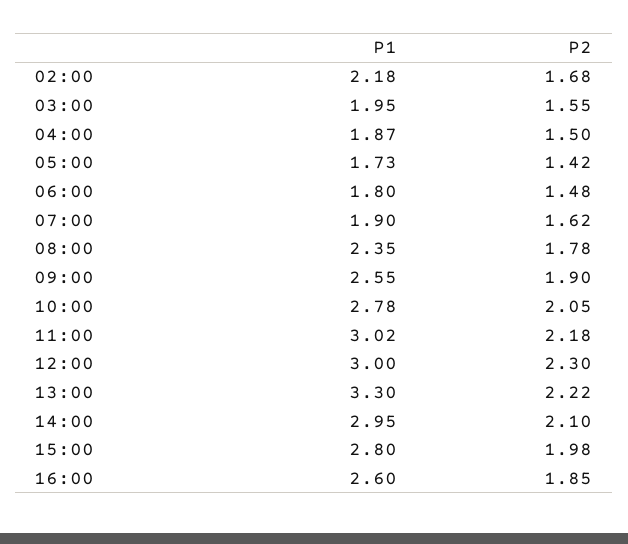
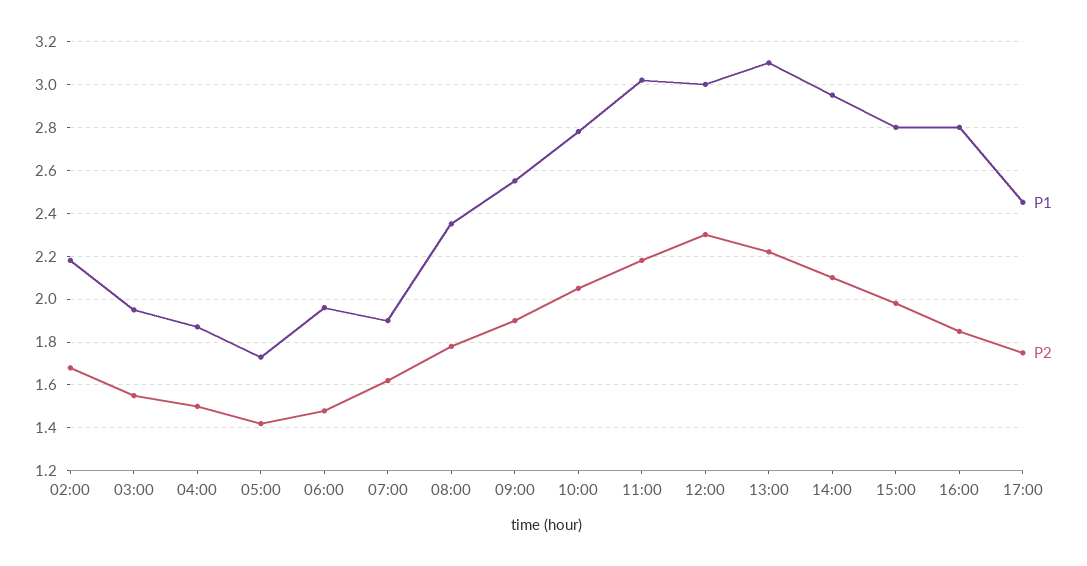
P1, 06:00: 1.8 -> 1.95
P1, 13:00: 3.3 -> 3.1
P1, 16:00: 2.6 -> 2.8
P1, 17:00: none -> 2.45
P2, 17:00: none -> 1.75

